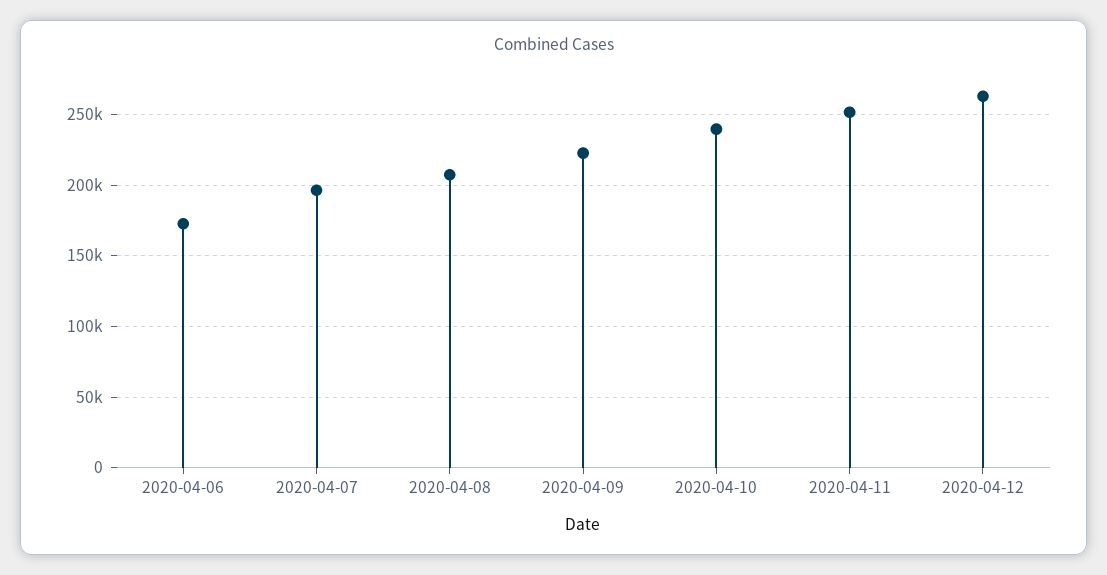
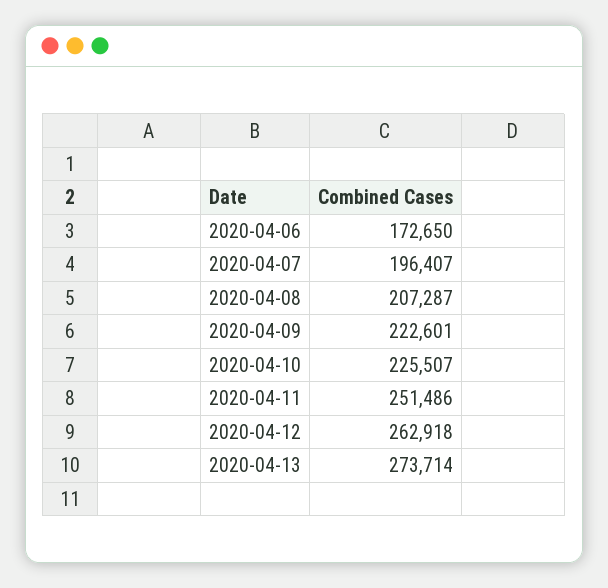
2020-04-10: 240000 -> 225507
2020-04-13: none -> 273714

